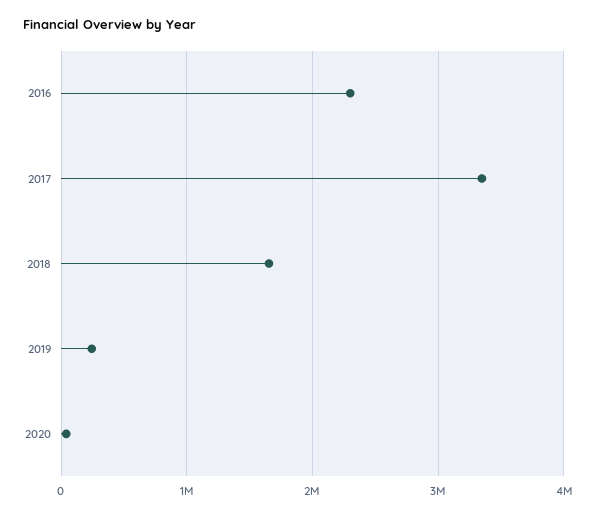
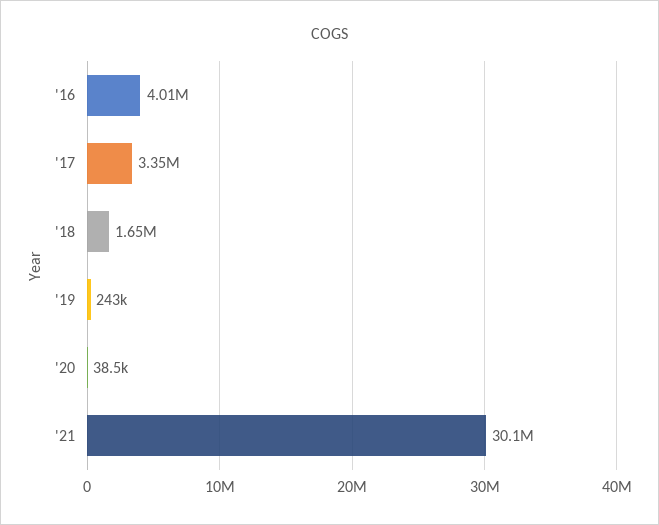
2016: 2300000 -> 4010000
'21: none -> 30100000

